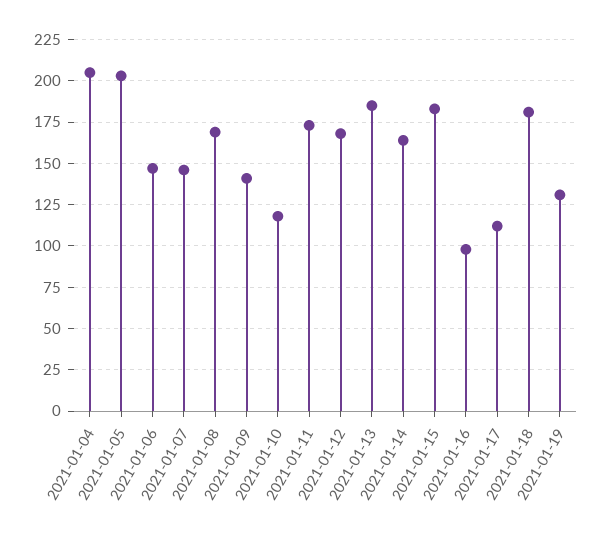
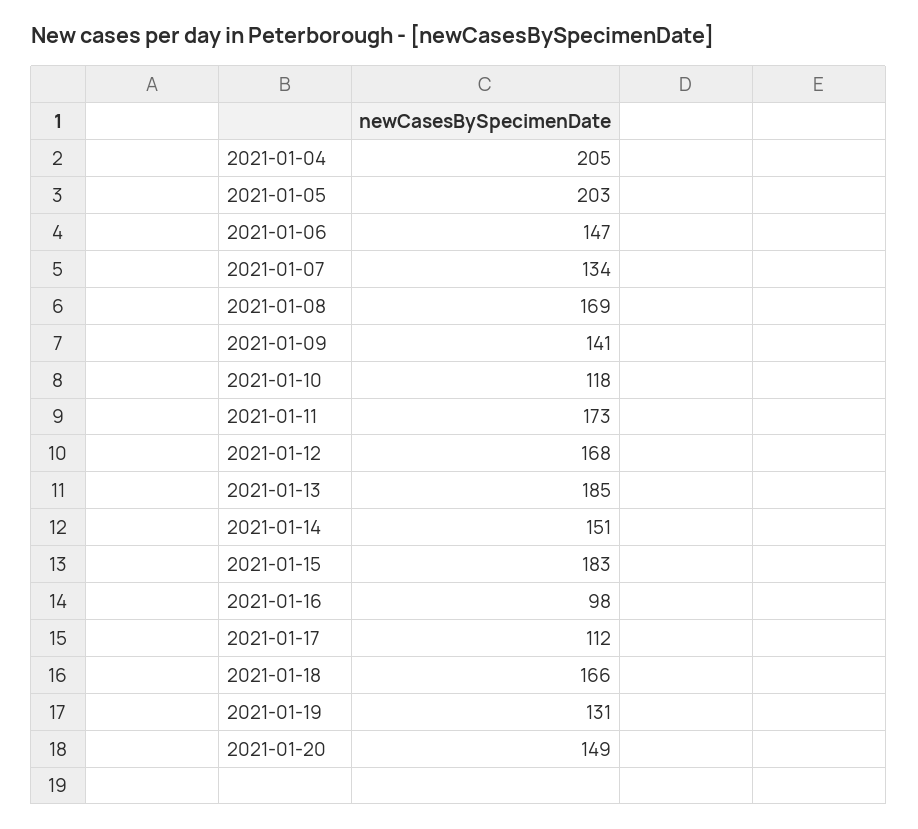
2021-01-07: 145 -> 134
2021-01-14: 165 -> 151
2021-01-18: 180 -> 166
2021-01-20: none -> 149

